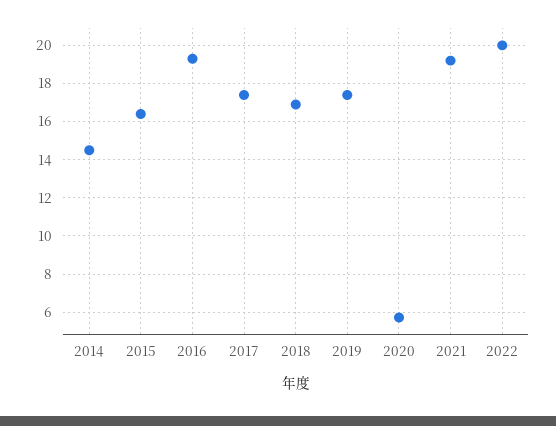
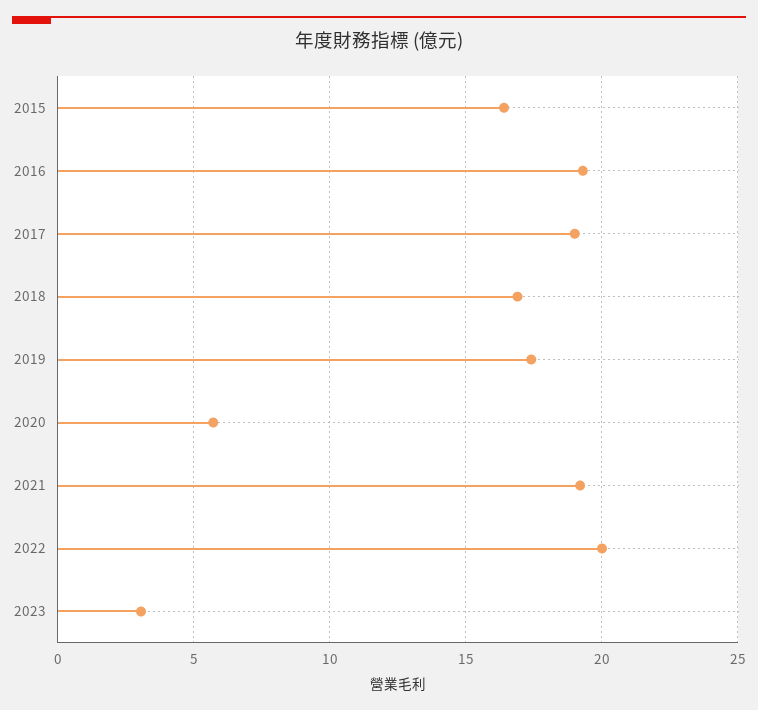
2014: 14.5 -> none
2017: 17.5 -> 19
2023: none -> 3

